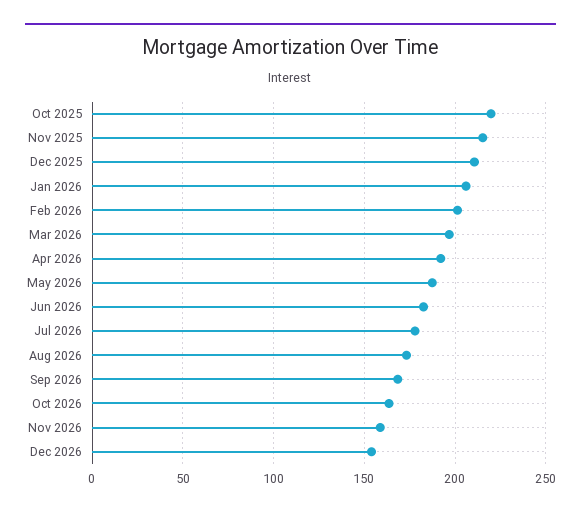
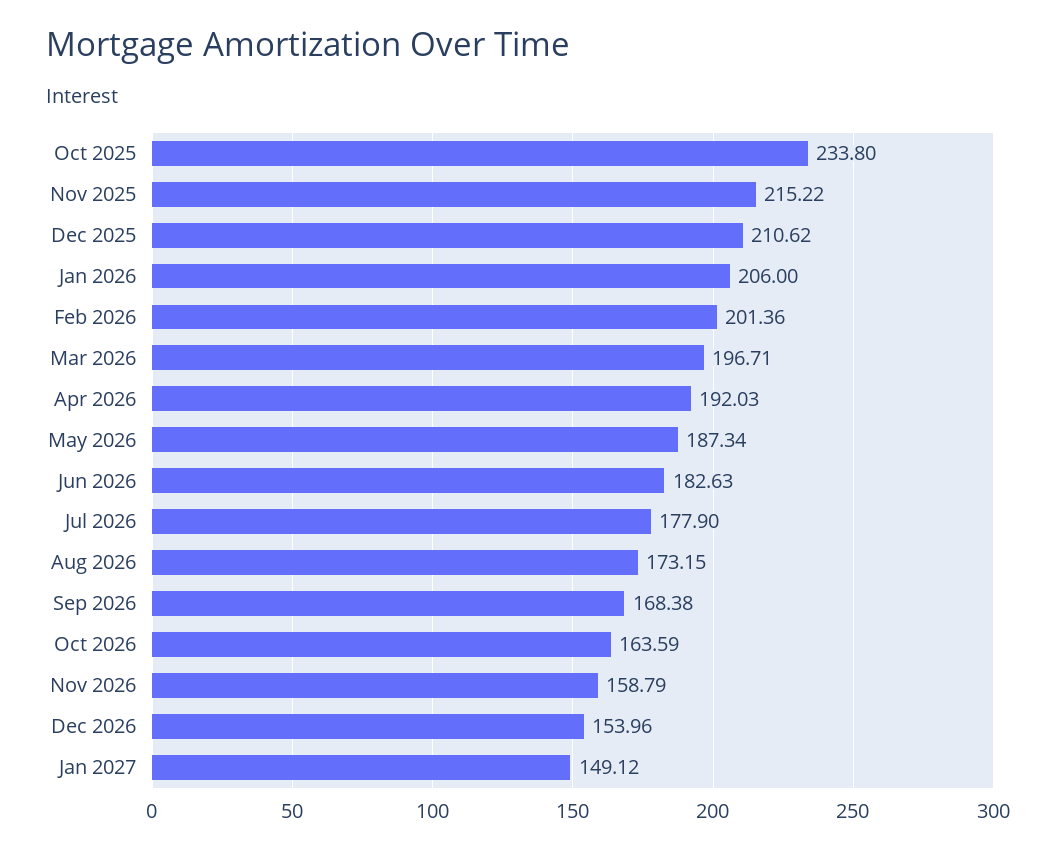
Oct 2025: 220 -> 233.8
Jan 2027: none -> 149.12

